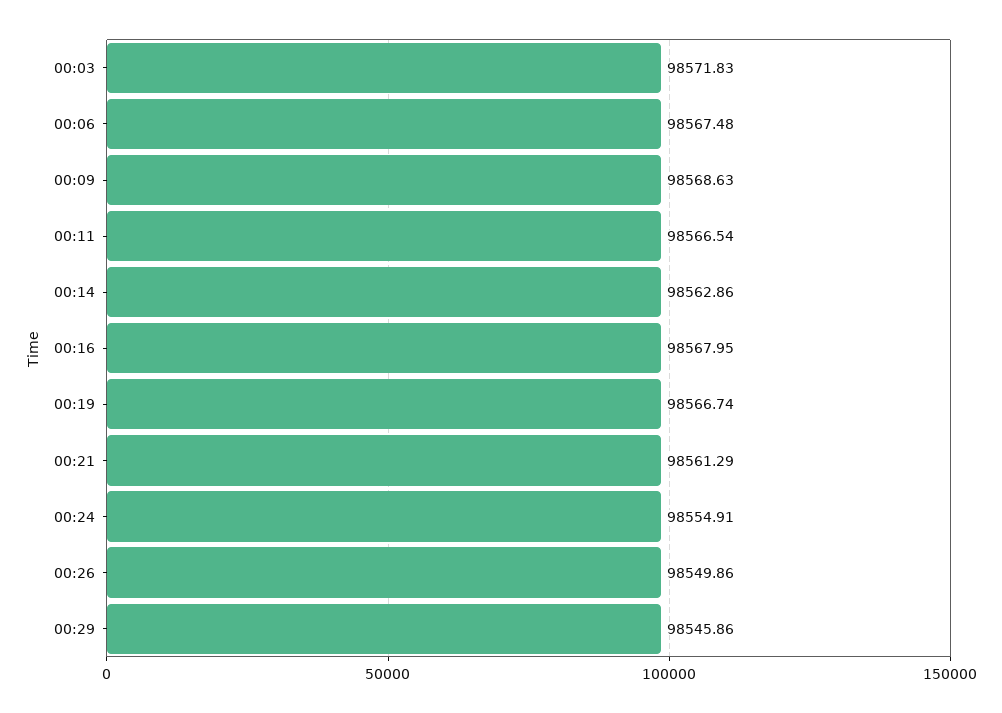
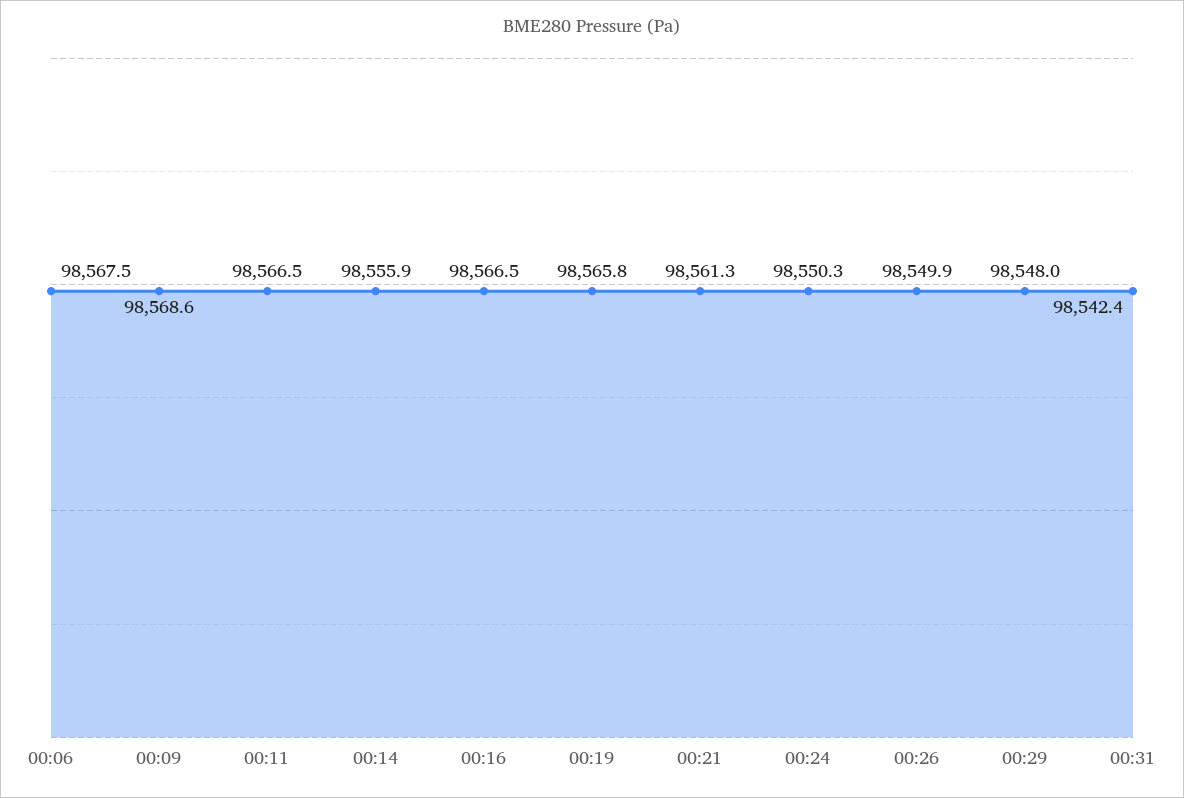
00:03: 98571.83 -> none
00:14: 98562.86 -> 98555.9
00:16: 98567.95 -> 98566.5
00:19: 98566.74 -> 98565.8
00:24: 98554.91 -> 98550.3
00:29: 98545.86 -> 98548
00:31: none -> 98542.4

